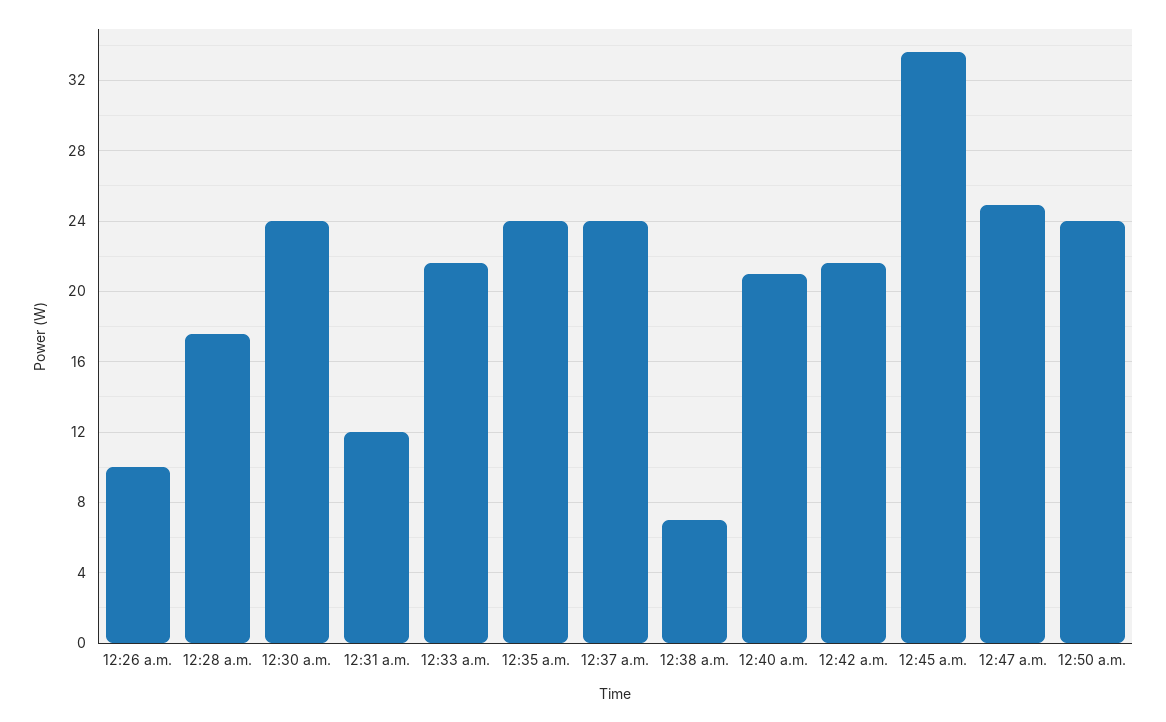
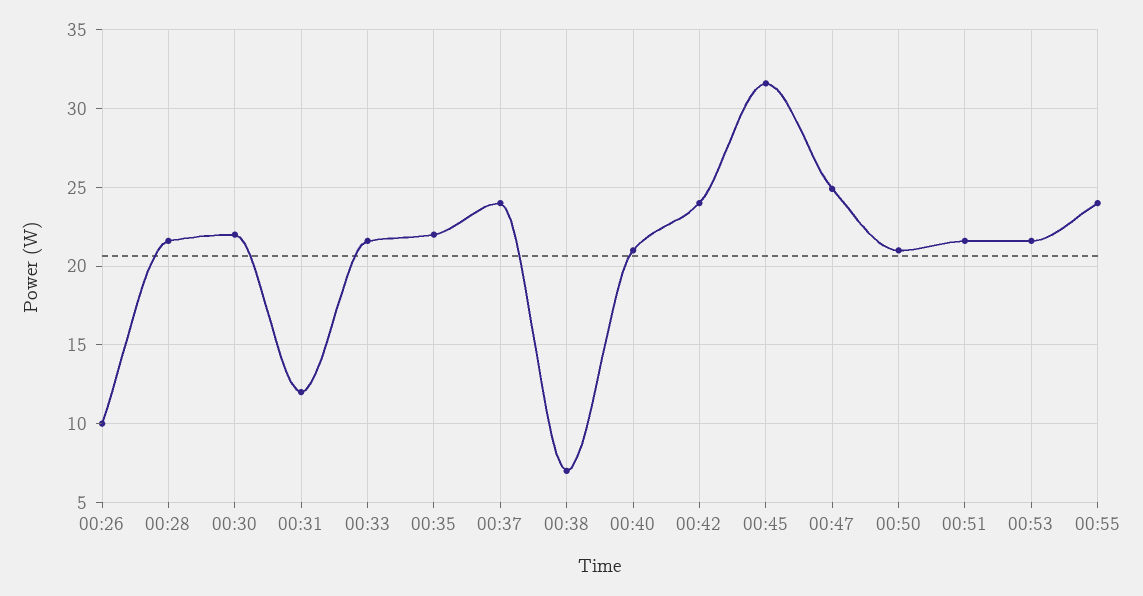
12:28 a.m.: 17.5 -> 21.5
12:30 a.m.: 24 -> 22
12:35 a.m.: 24 -> 22
12:42 a.m.: 21.5 -> 24
12:45 a.m.: 33.5 -> 31.5
12:50 a.m.: 24 -> 21
00:51: none -> 21.5
00:53: none -> 21.5
00:55: none -> 24

